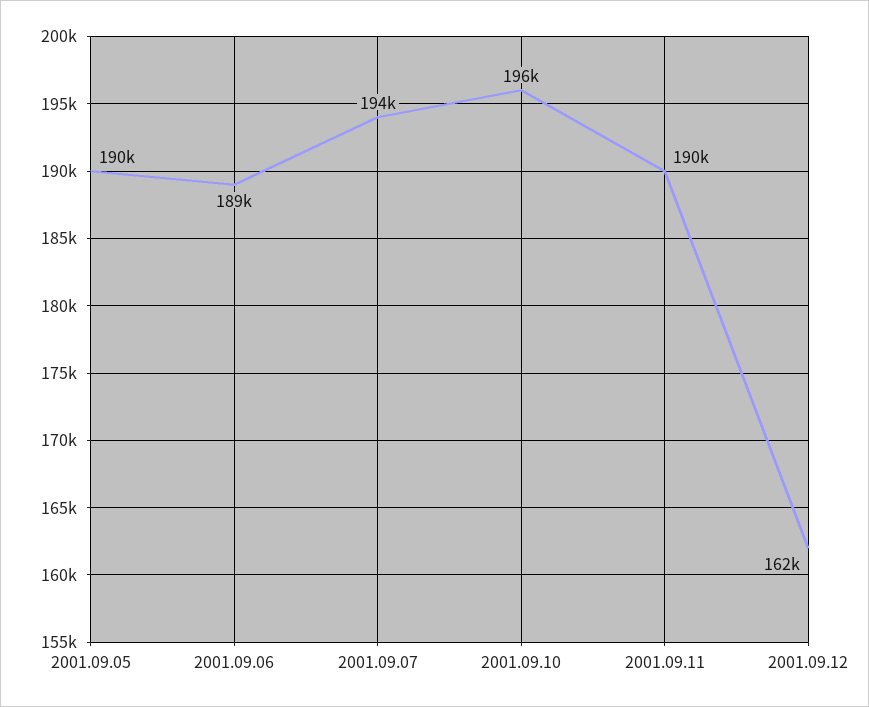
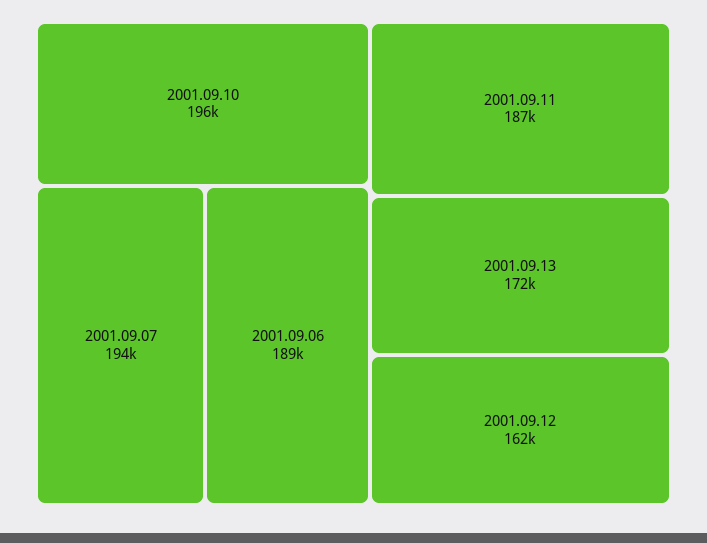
2001.09.05: 190000 -> none
2001.09.11: 190000 -> 187000
2001.09.13: none -> 172000

